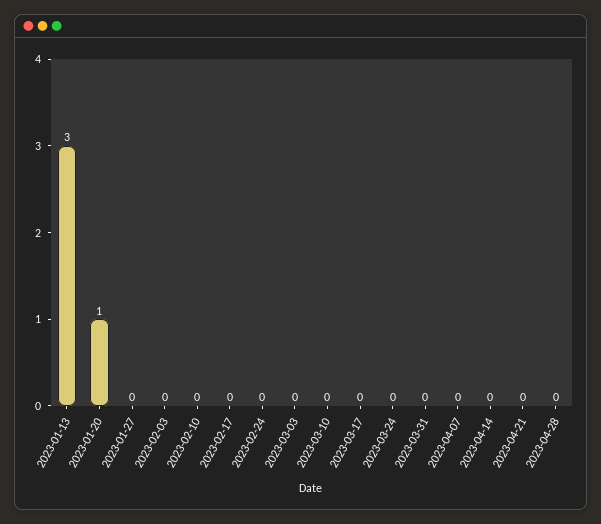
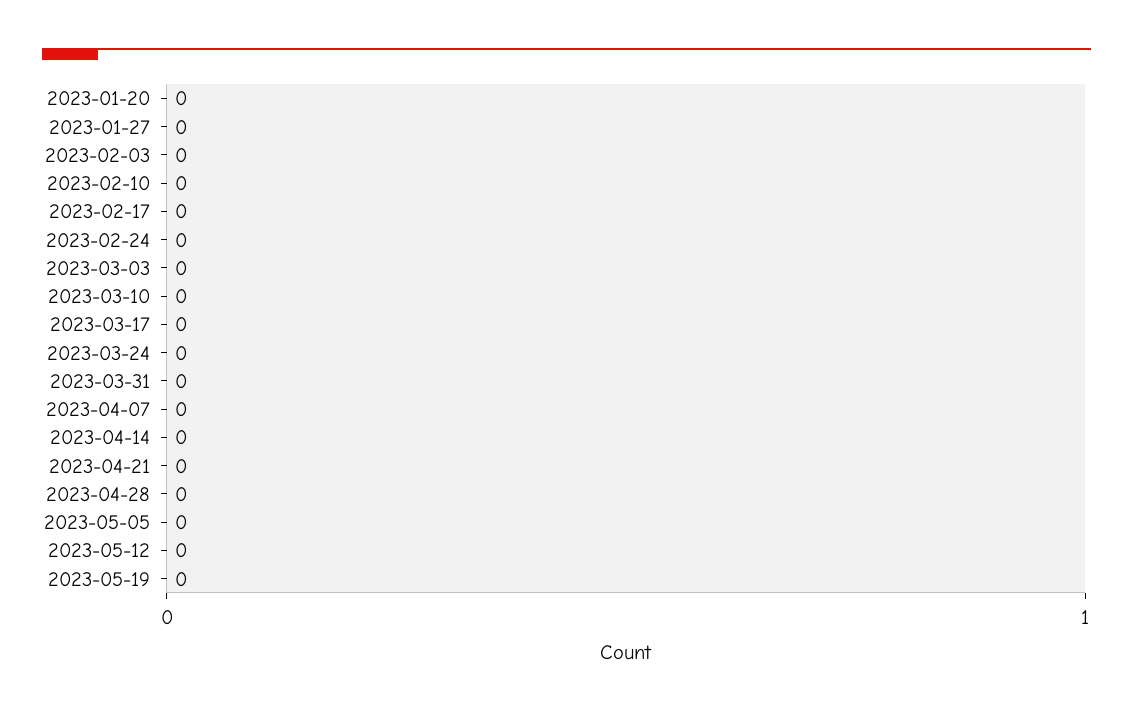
2023-01-13: 3 -> none
2023-01-20: 1 -> 0
2023-05-05: none -> 0
2023-05-12: none -> 0
2023-05-19: none -> 0

